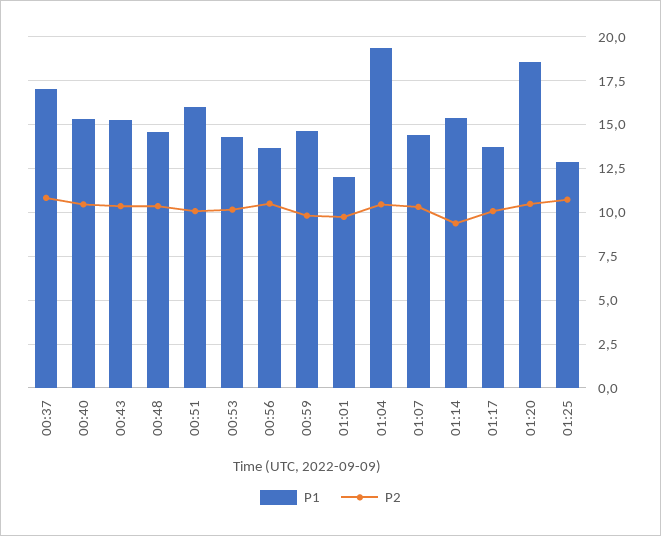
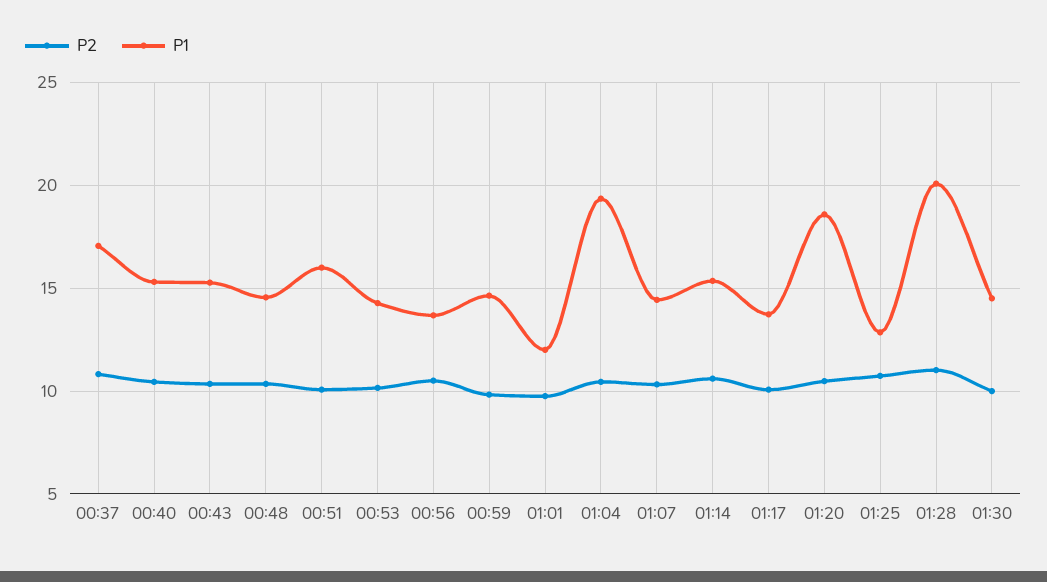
P2, 01:14: 9.5 -> 10.5
P2, 01:28: none -> 11
P1, 01:28: none -> 20
P2, 01:30: none -> 10
P1, 01:30: none -> 14.5

